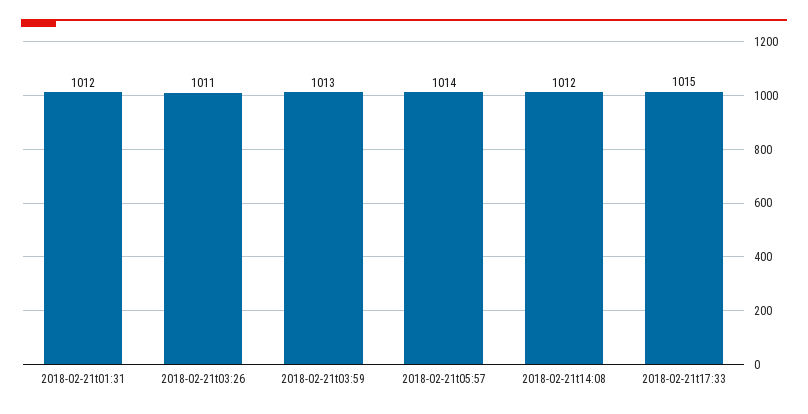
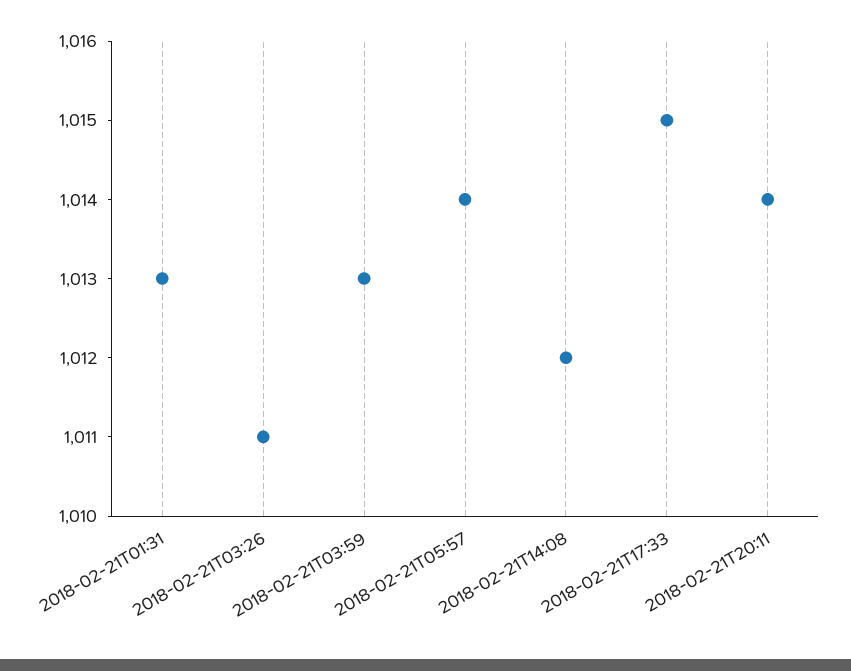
2018-02-21t01:31: 1012 -> 1013
2018-02-21T20:11: none -> 1014

